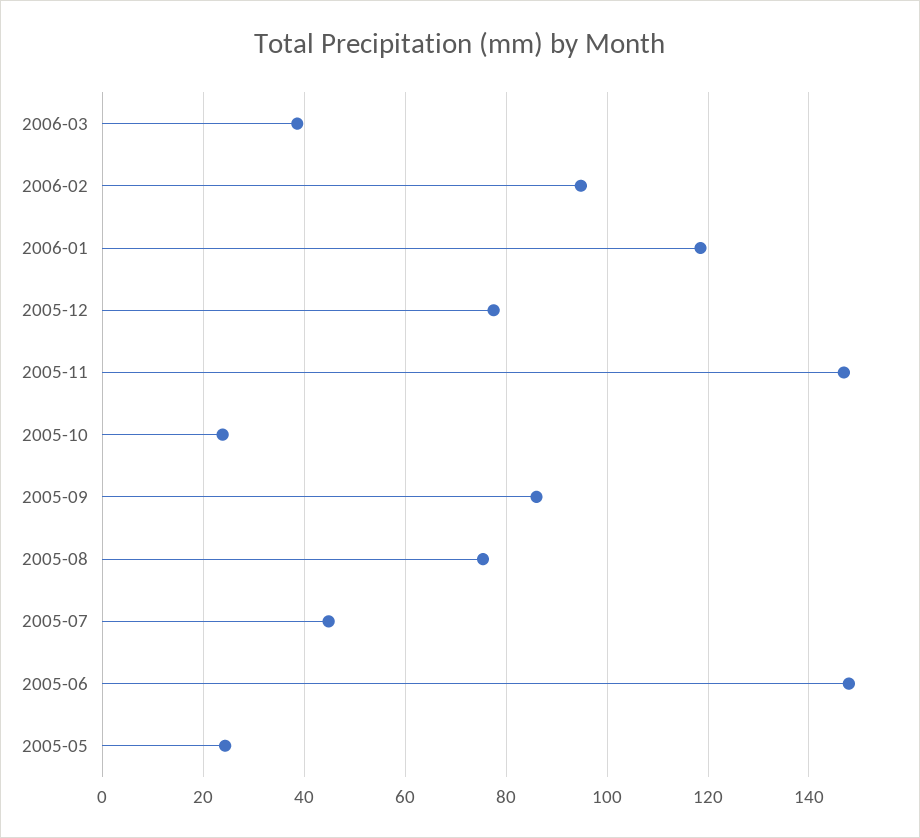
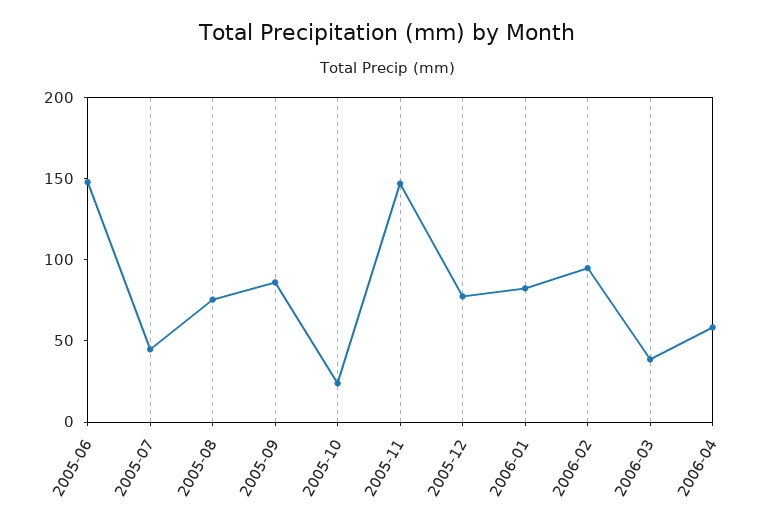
2006-01: 118 -> 80
2005-05: 24 -> none
2006-04: none -> 60

